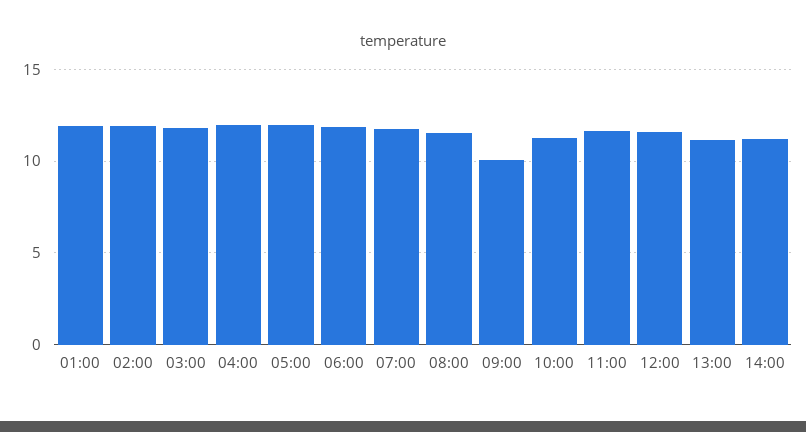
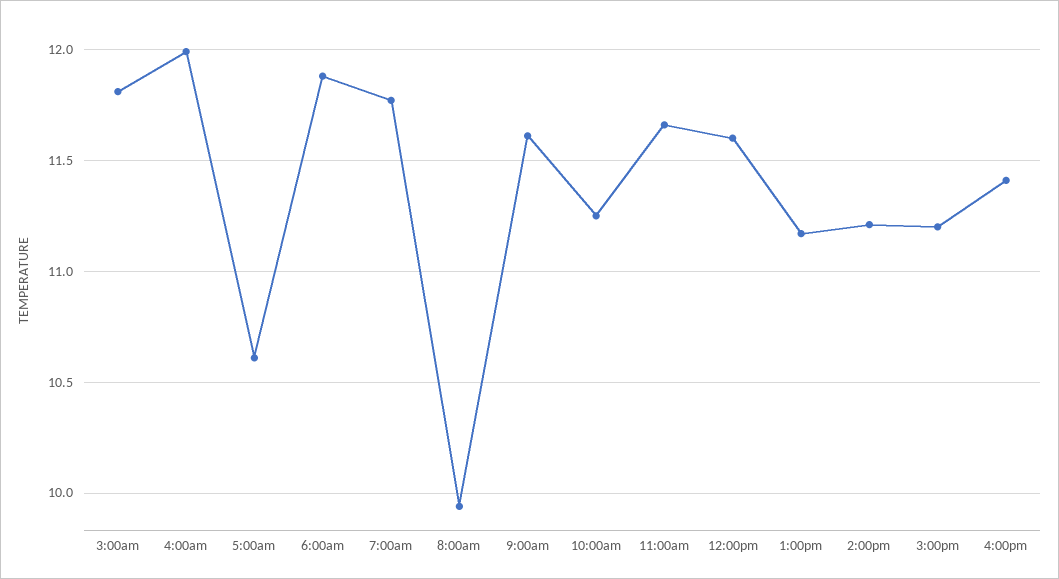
01:00: 12 -> none
02:00: 12 -> none
05:00: 12 -> 10.6
08:00: 11.5 -> 9.95
09:00: 10 -> 11.6
3:00pm: none -> 11.2
4:00pm: none -> 11.4

